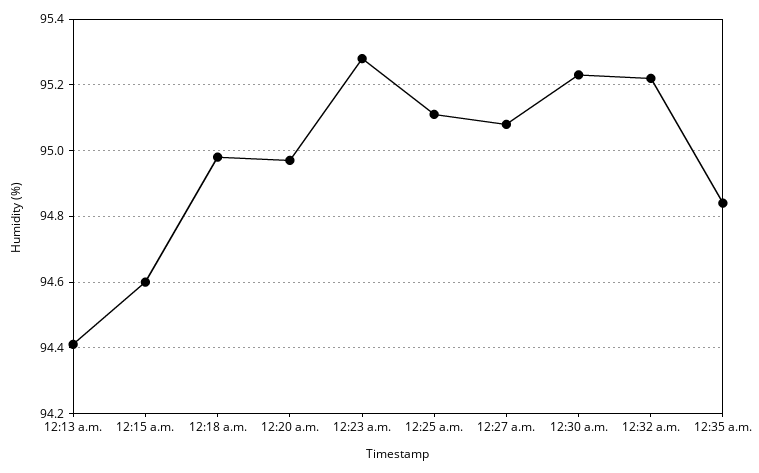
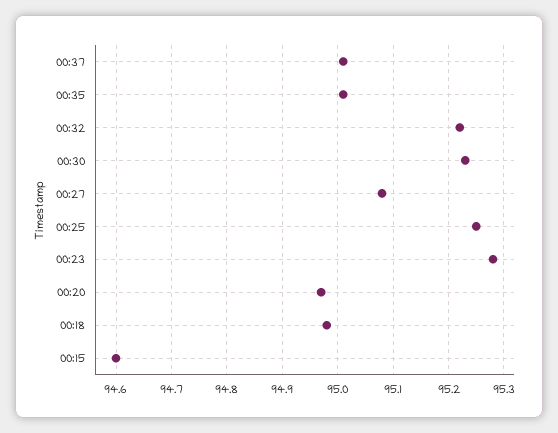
12:13 a.m.: 94.4 -> none
12:25 a.m.: 95.1 -> 95.25
12:35 a.m.: 94.85 -> 95
00:37: none -> 95

